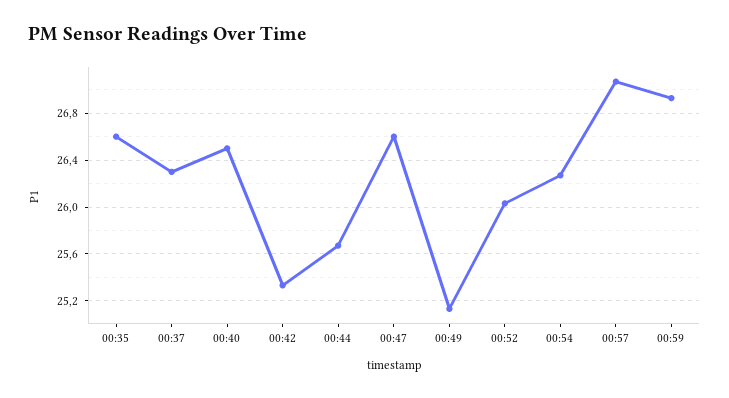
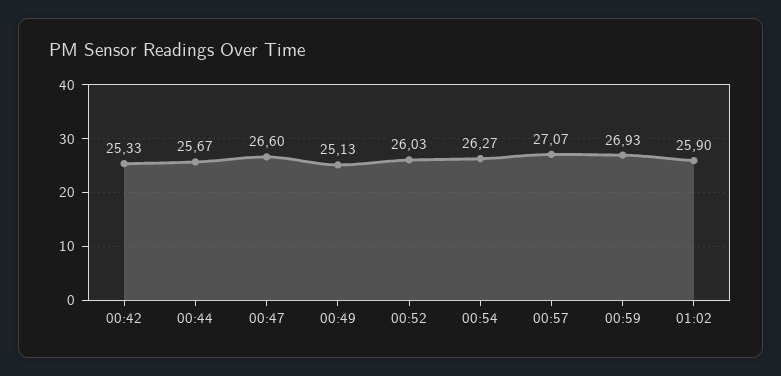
00:35: 26.6 -> none
00:37: 26.3 -> none
00:40: 26.5 -> none
01:02: none -> 25.9

